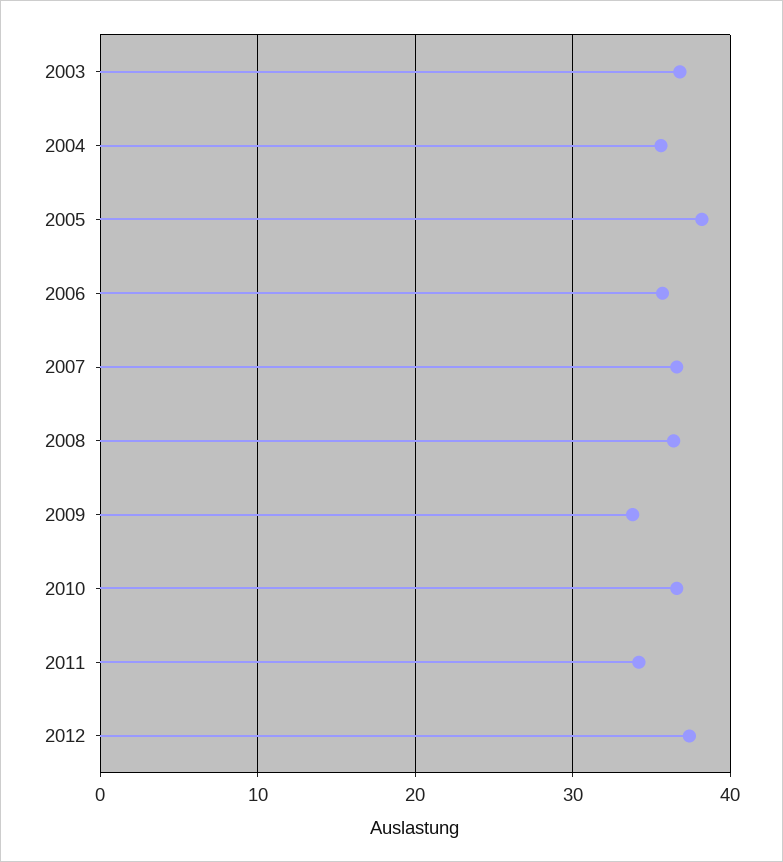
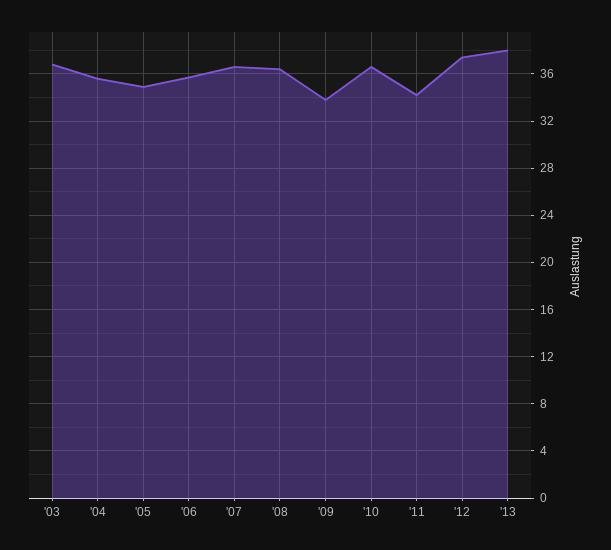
2005: 38 -> 35
'13: none -> 38

